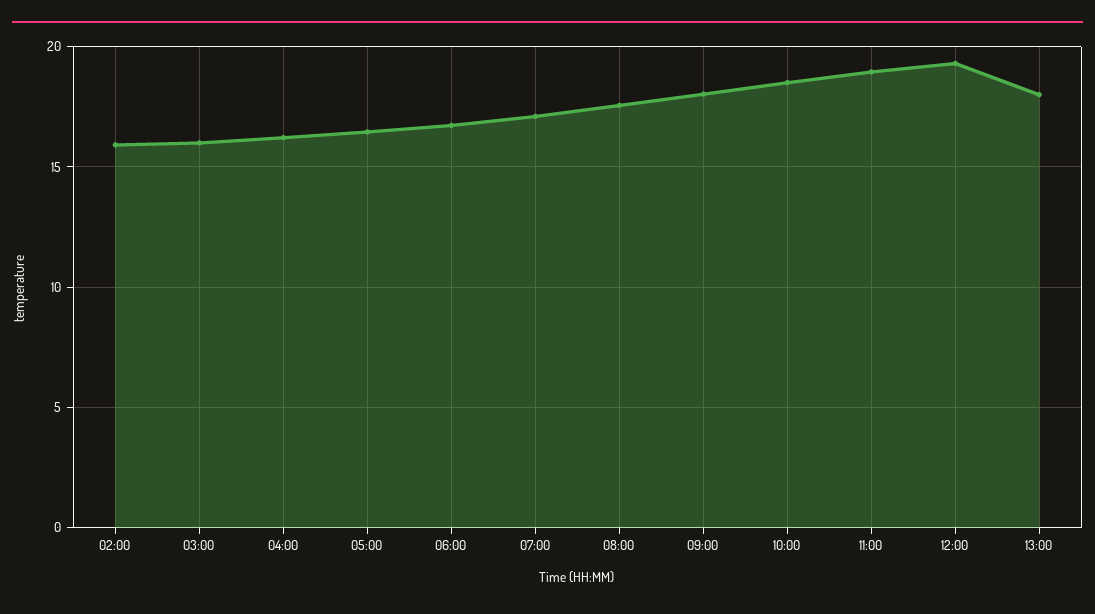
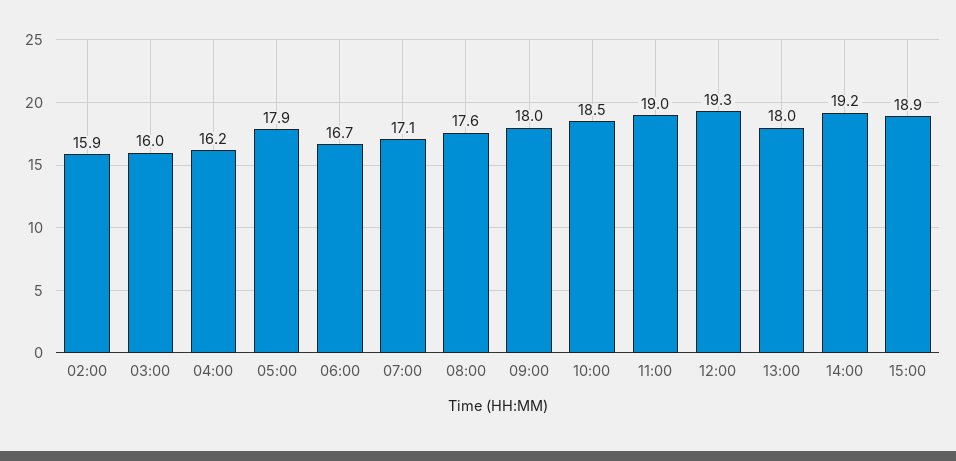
05:00: 16.5 -> 17.9
14:00: none -> 19.2
15:00: none -> 18.9

